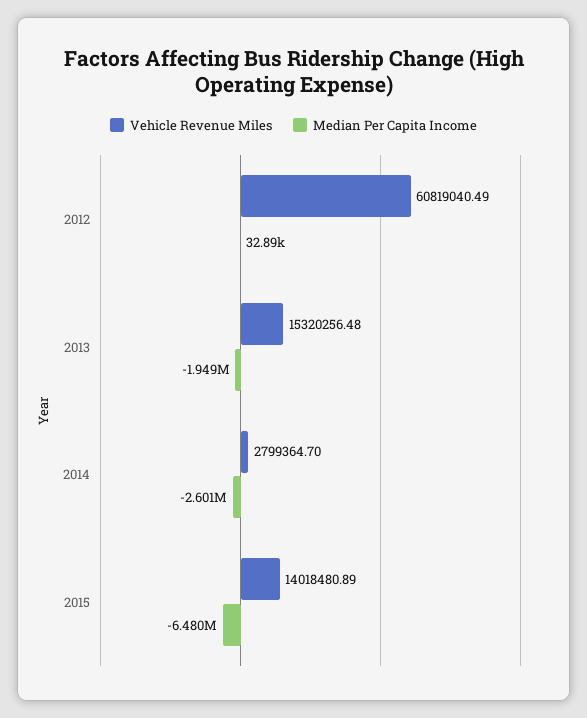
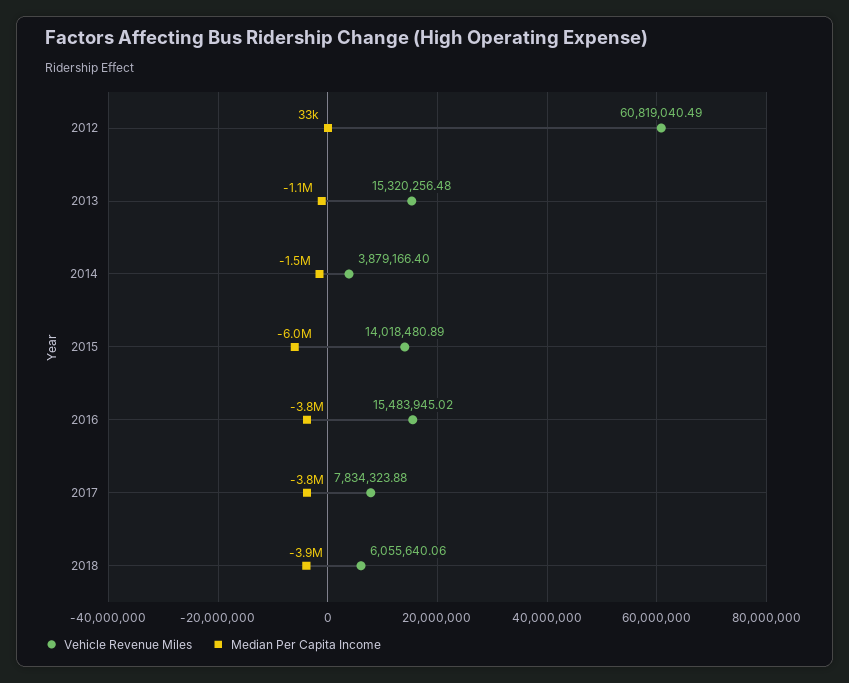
Median Per Capita Income, 2013: -1949000 -> -1100000
Vehicle Revenue Miles, 2014: 2799364.7 -> 3879166.4
Median Per Capita Income, 2014: -2601000 -> -1500000
Median Per Capita Income, 2015: -6480000 -> -6000000
Vehicle Revenue Miles, 2016: none -> 15483945.02
Median Per Capita Income, 2016: none -> -3800000
Vehicle Revenue Miles, 2017: none -> 7834323.88
Median Per Capita Income, 2017: none -> -3800000
Vehicle Revenue Miles, 2018: none -> 6055640.06
Median Per Capita Income, 2018: none -> -3900000

